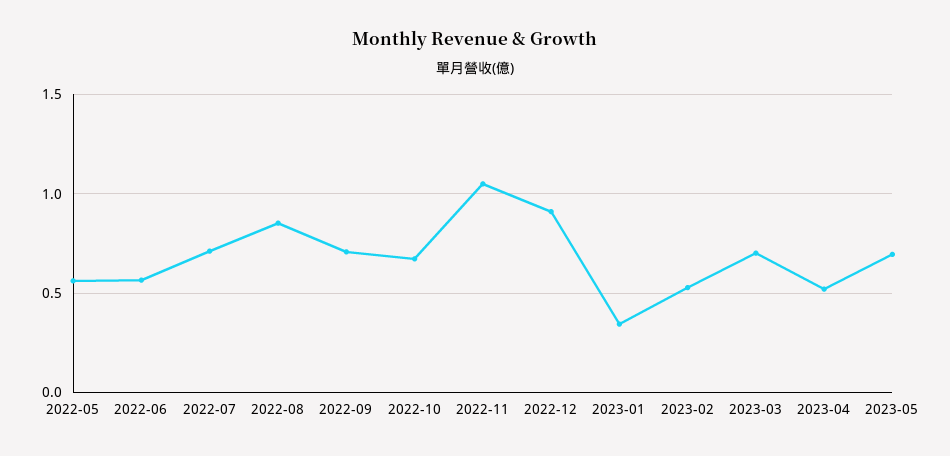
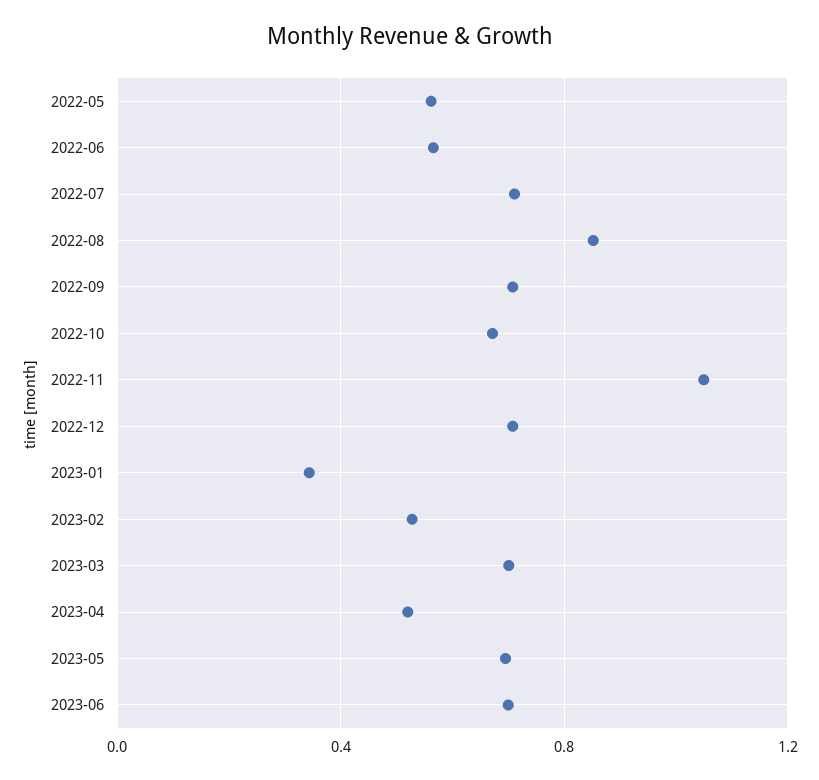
2022-12: 0.9 -> 0.7
2023-06: none -> 0.7

